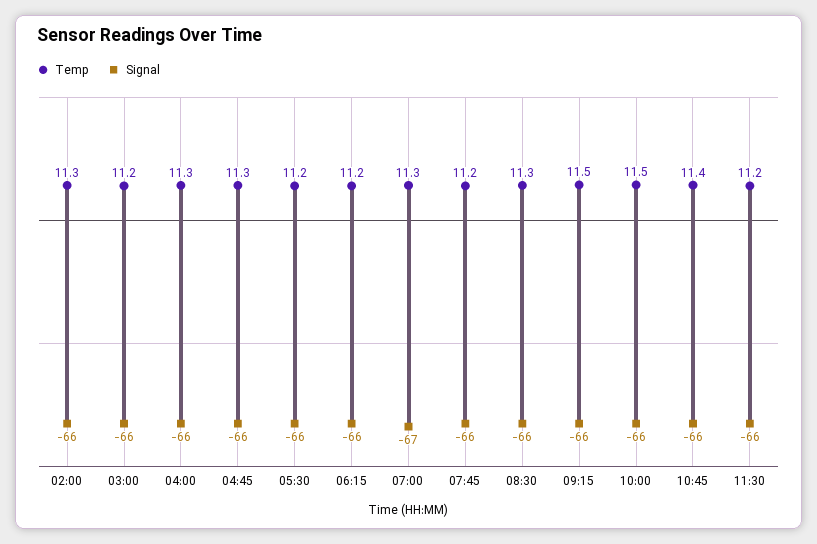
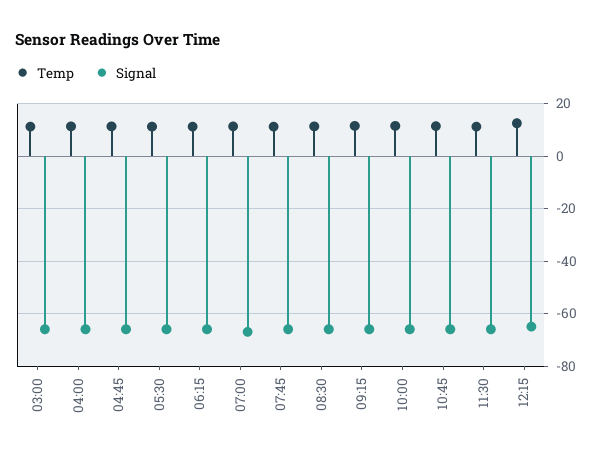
Temp, 02:00: 11.3 -> none
Signal, 02:00: -66 -> none
Temp, 12:15: none -> 12.5
Signal, 12:15: none -> -65

